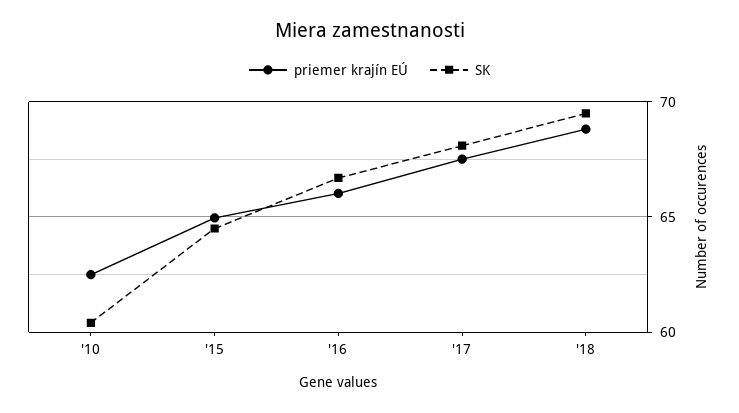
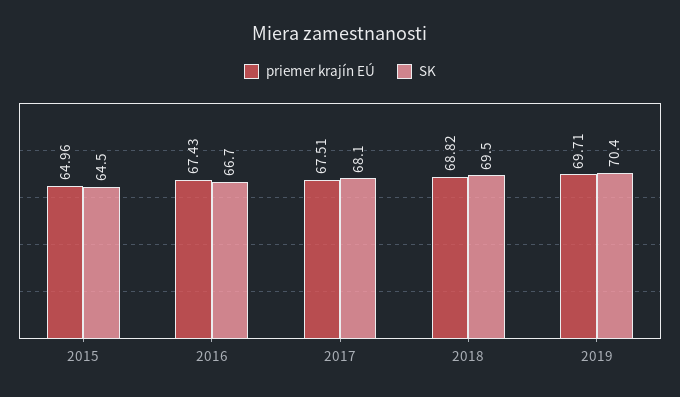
priemer krajín EÚ, '10: 62.5 -> none
SK, '10: 60.5 -> none
priemer krajín EÚ, '16: 66 -> 67.43
priemer krajín EÚ, 2019: none -> 69.71
SK, 2019: none -> 70.4

